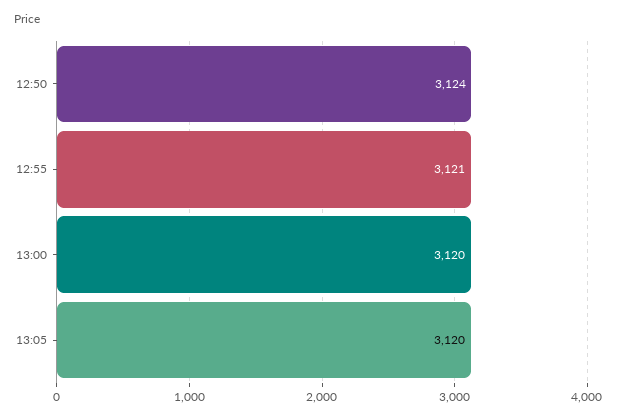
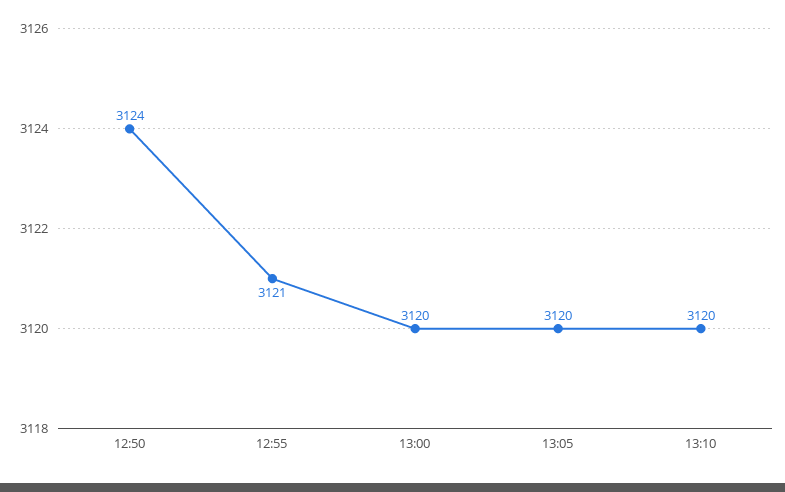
13:10: none -> 3120

